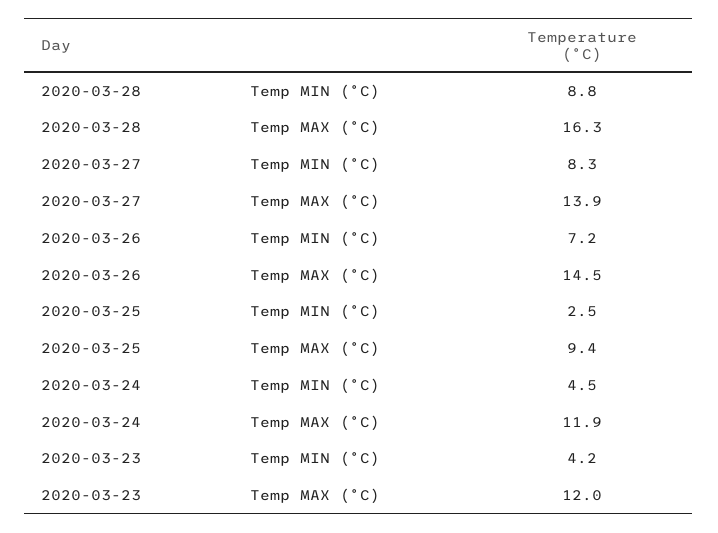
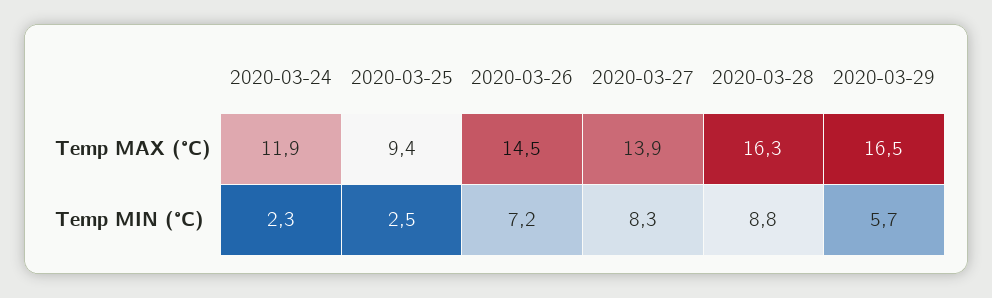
2020-03-24, Temp MIN (°C): 4.5 -> 2.3
2020-03-23, Temp MIN (°C): 4.2 -> none
2020-03-23, Temp MAX (°C): 12 -> none
2020-03-29, Temp MAX (°C): none -> 16.5
2020-03-29, Temp MIN (°C): none -> 5.7

